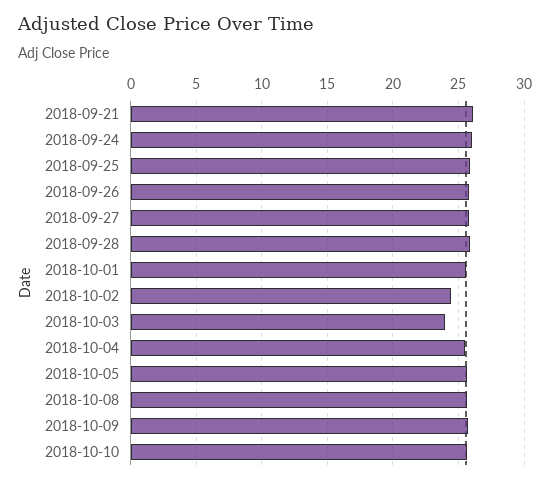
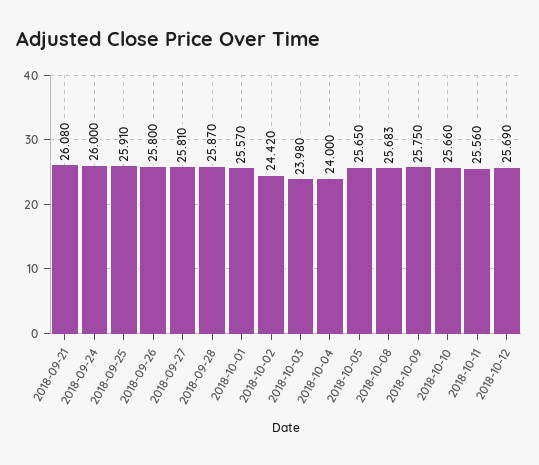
2018-10-04: 25.5 -> 24
2018-10-11: none -> 25.56
2018-10-12: none -> 25.69

